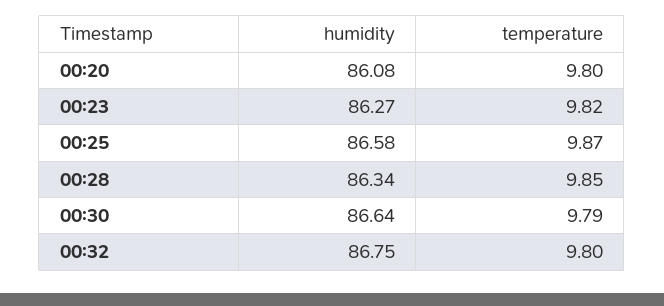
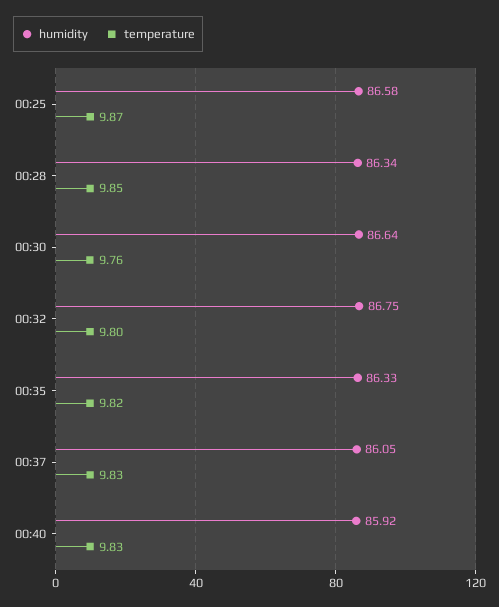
humidity, 00:20: 86.08 -> none
temperature, 00:20: 9.8 -> none
humidity, 00:23: 86.27 -> none
temperature, 00:23: 9.82 -> none
temperature, 00:30: 9.79 -> 9.76
humidity, 00:35: none -> 86.33
temperature, 00:35: none -> 9.82
humidity, 00:37: none -> 86.05
temperature, 00:37: none -> 9.83
humidity, 00:40: none -> 85.92
temperature, 00:40: none -> 9.83

